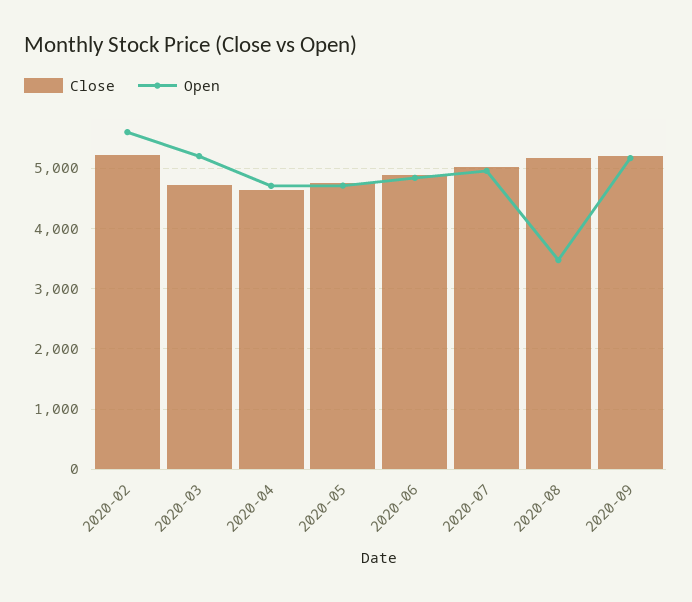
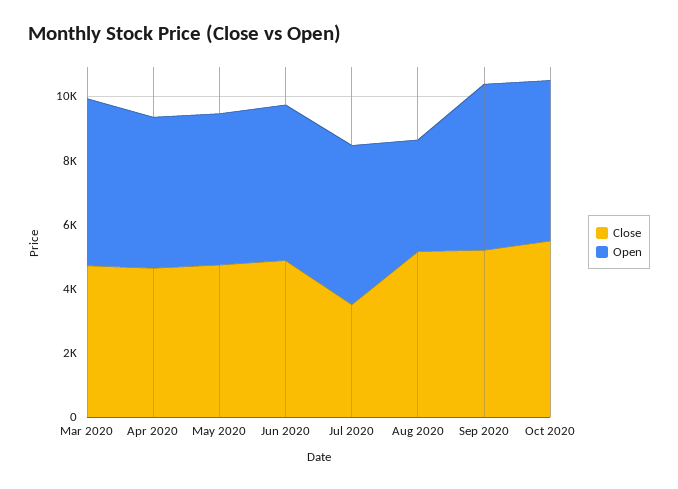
Close, 2020-02: 5200 -> none
Open, 2020-02: 5600 -> none
Close, 2020-07: 5000 -> 3500
Close, Oct 2020: none -> 5500
Open, Oct 2020: none -> 5000

